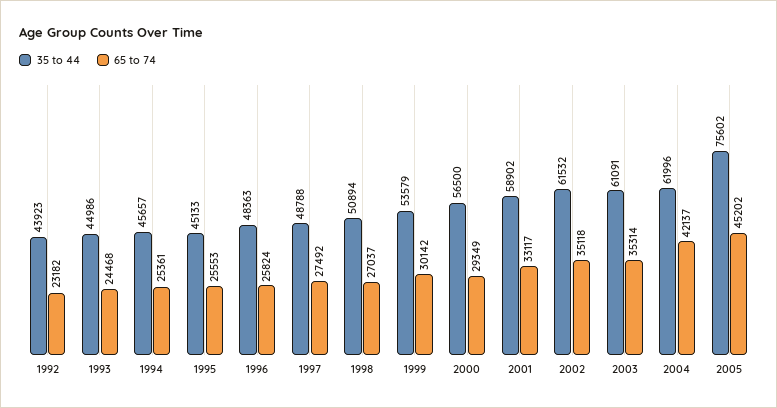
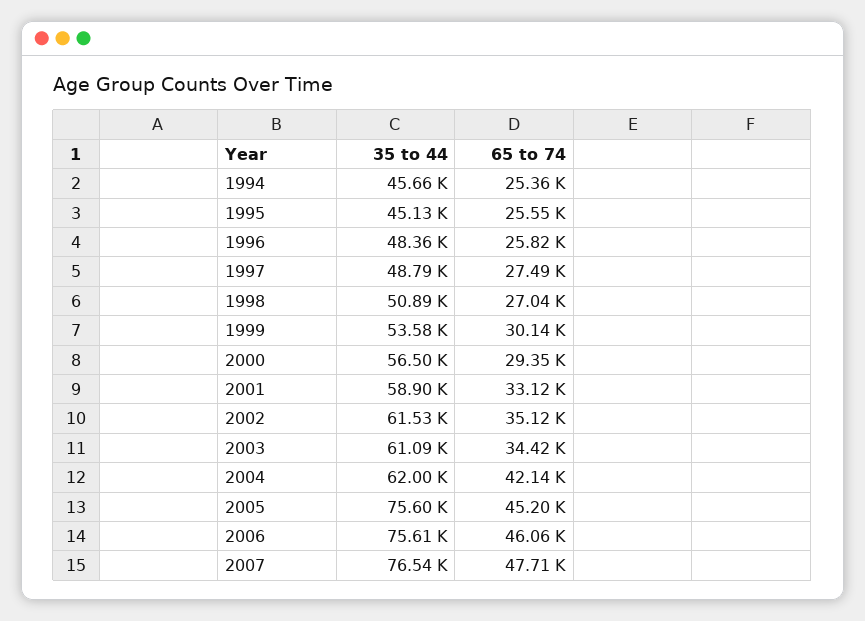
35 to 44, 1992: 43923 -> none
65 to 74, 1992: 23182 -> none
35 to 44, 1993: 44986 -> none
65 to 74, 1993: 24468 -> none
65 to 74, 2003: 35314 -> 34420
35 to 44, 2006: none -> 75610
65 to 74, 2006: none -> 46060
35 to 44, 2007: none -> 76540
65 to 74, 2007: none -> 47710

